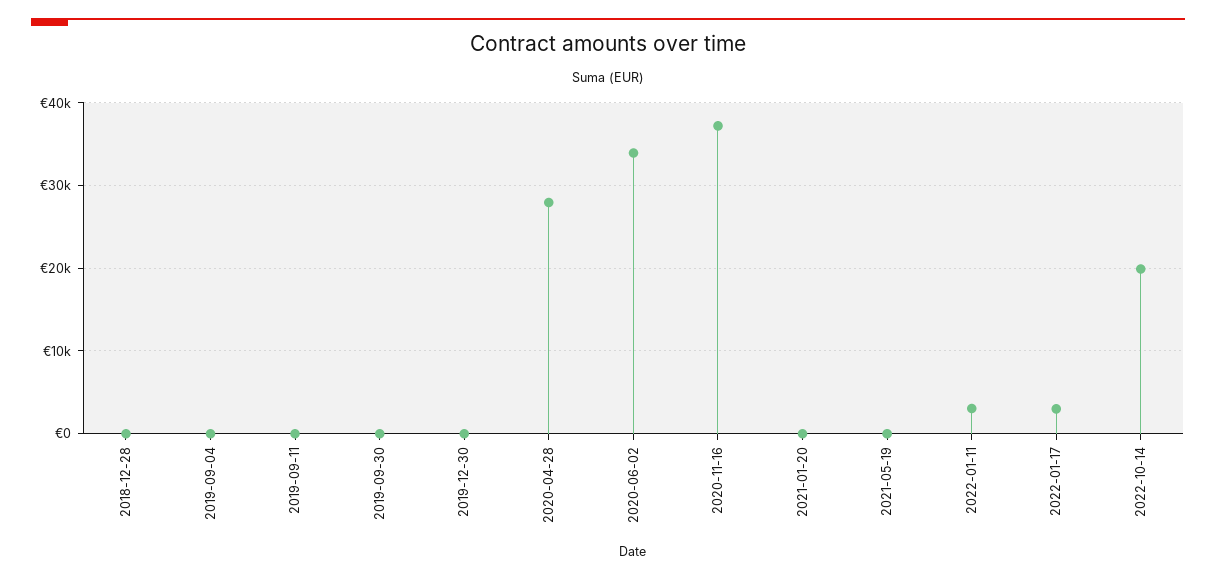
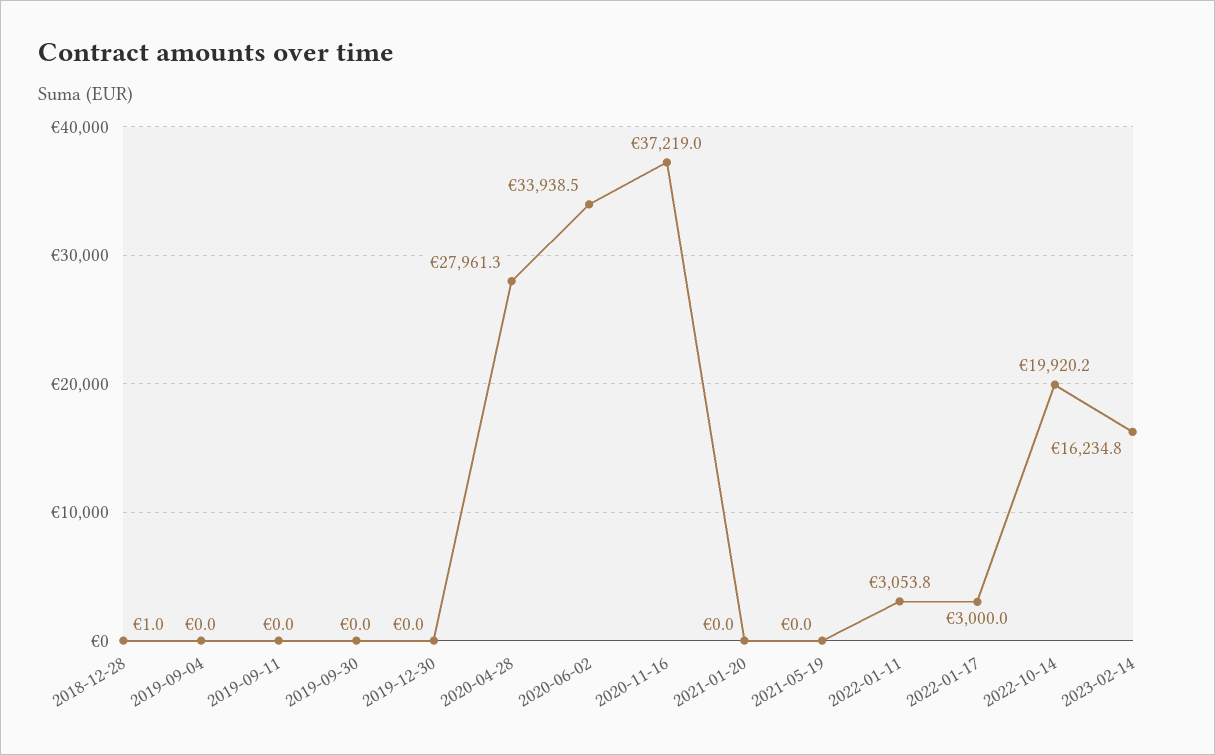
2023-02-14: none -> 16234.8

